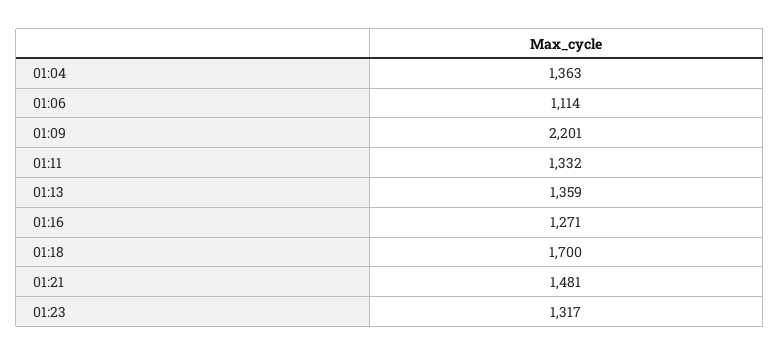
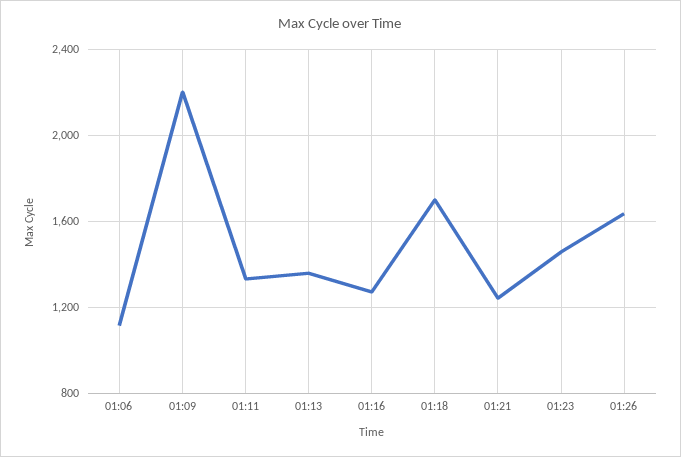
01:04: 1363 -> none
01:21: 1481 -> 1250
01:23: 1317 -> 1450
01:26: none -> 1650

